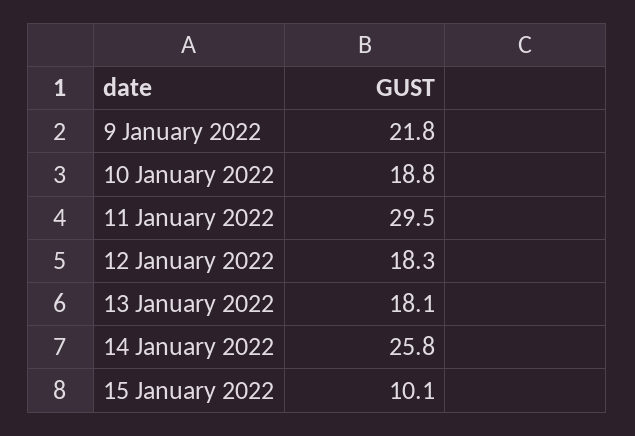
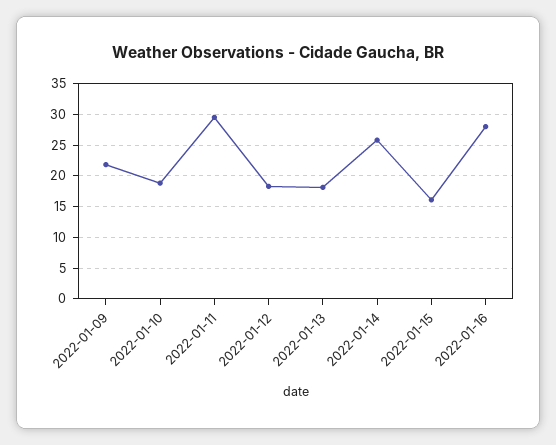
15 January 2022: 10.1 -> 16
2022-01-16: none -> 28

